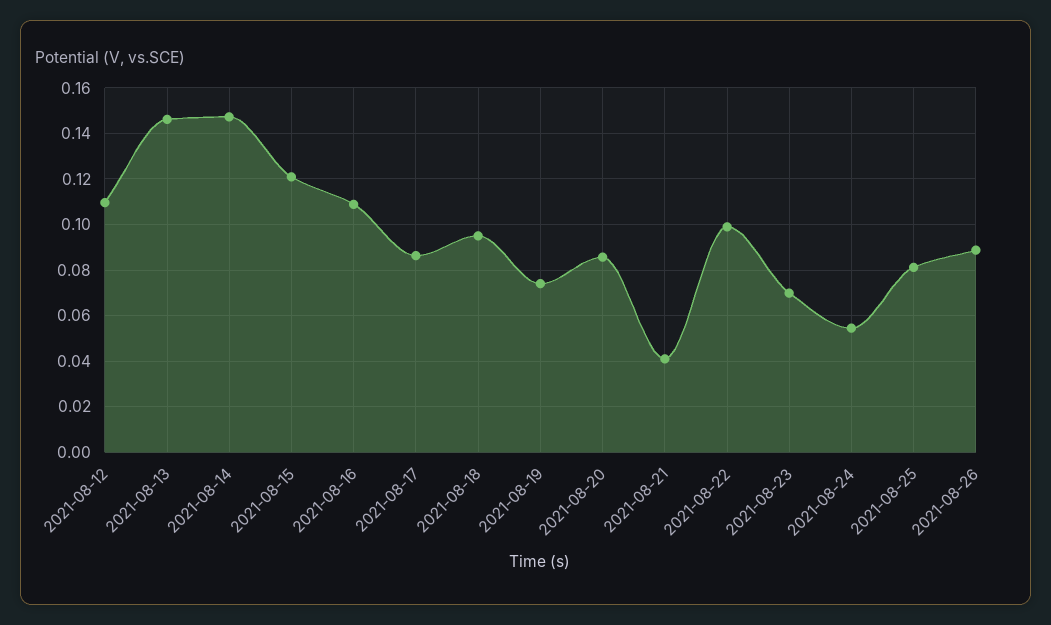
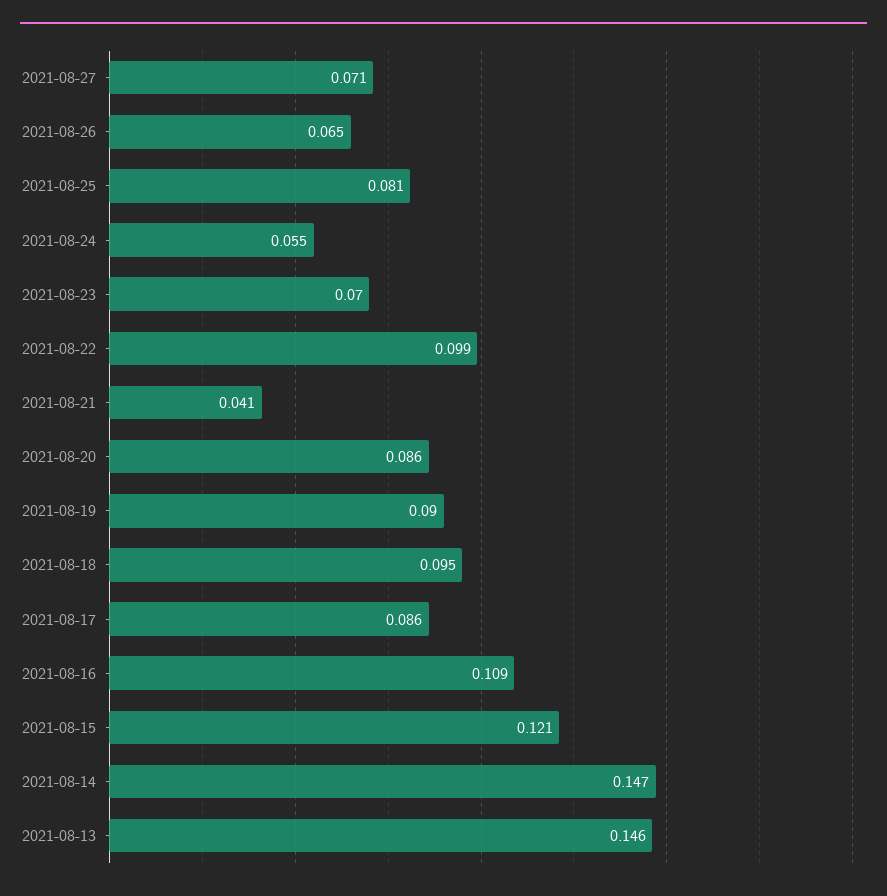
2021-08-12: 0.11 -> none
2021-08-19: 0.075 -> 0.09
2021-08-26: 0.09 -> 0.065
2021-08-27: none -> 0.071

